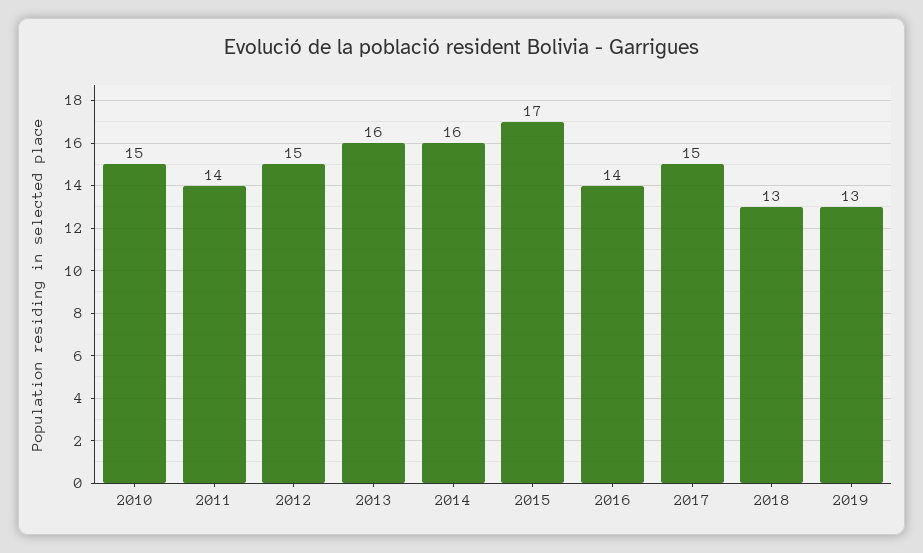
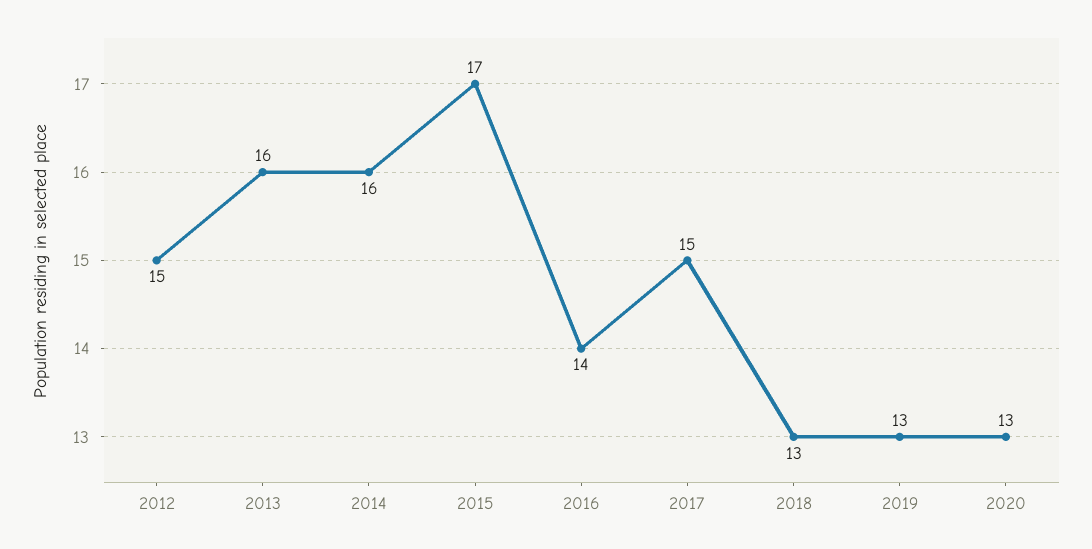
2010: 15 -> none
2011: 14 -> none
2020: none -> 13

